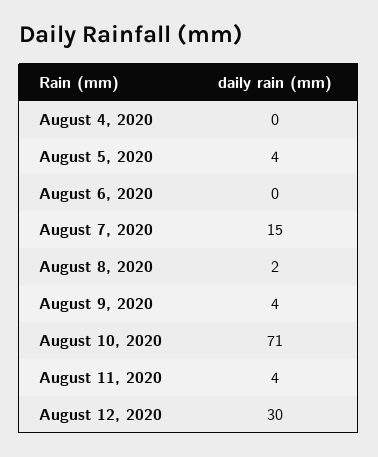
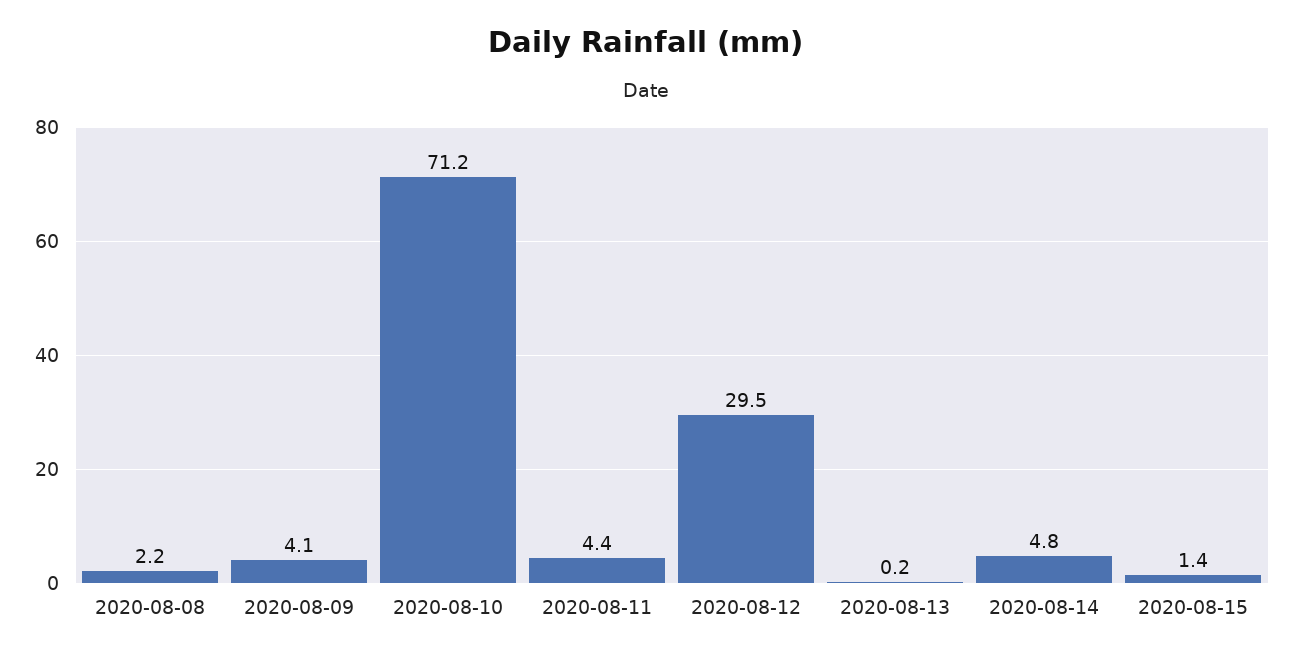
August 4, 2020: 0 -> none
August 5, 2020: 4 -> none
August 6, 2020: 0 -> none
August 7, 2020: 15 -> none
2020-08-13: none -> 0.2
2020-08-14: none -> 4.8
2020-08-15: none -> 1.4

